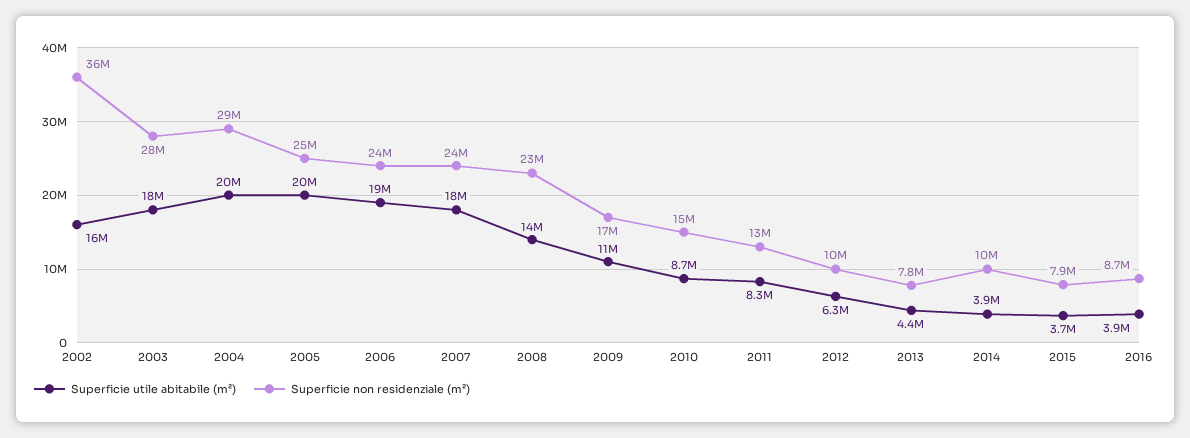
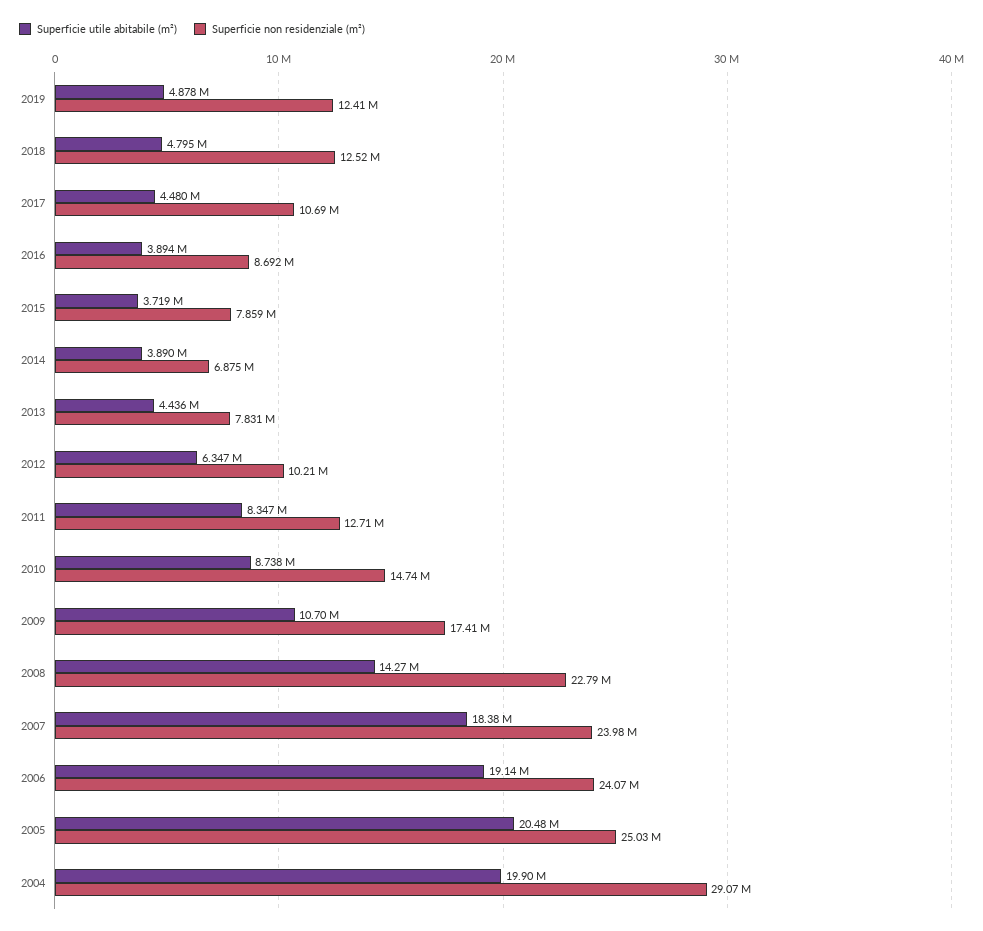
Superficie utile abitabile (m²), 2002: 16000000 -> none
Superficie non residenziale (m²), 2002: 36000000 -> none
Superficie utile abitabile (m²), 2003: 18000000 -> none
Superficie non residenziale (m²), 2003: 28000000 -> none
Superficie non residenziale (m²), 2014: 10000000 -> 6875000
Superficie utile abitabile (m²), 2019: none -> 4878000
Superficie non residenziale (m²), 2019: none -> 12410000
Superficie utile abitabile (m²), 2018: none -> 4795000
Superficie non residenziale (m²), 2018: none -> 12520000
Superficie utile abitabile (m²), 2017: none -> 4480000
Superficie non residenziale (m²), 2017: none -> 10690000

